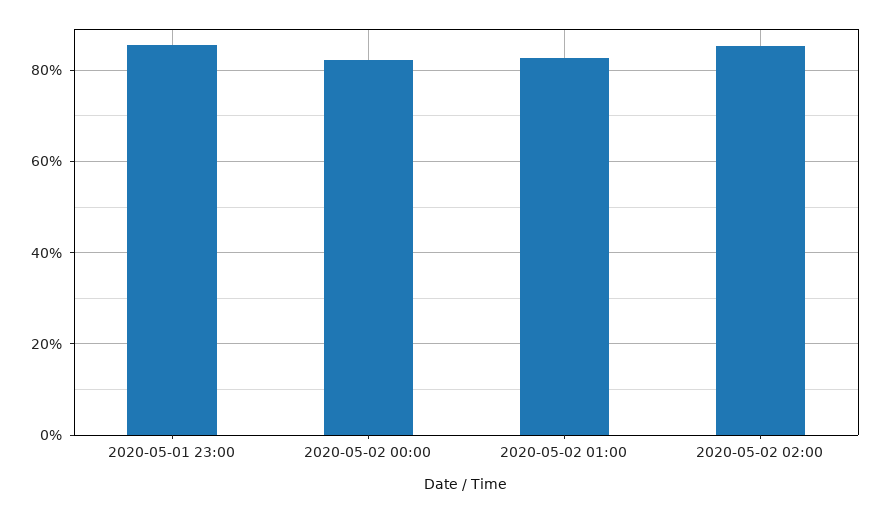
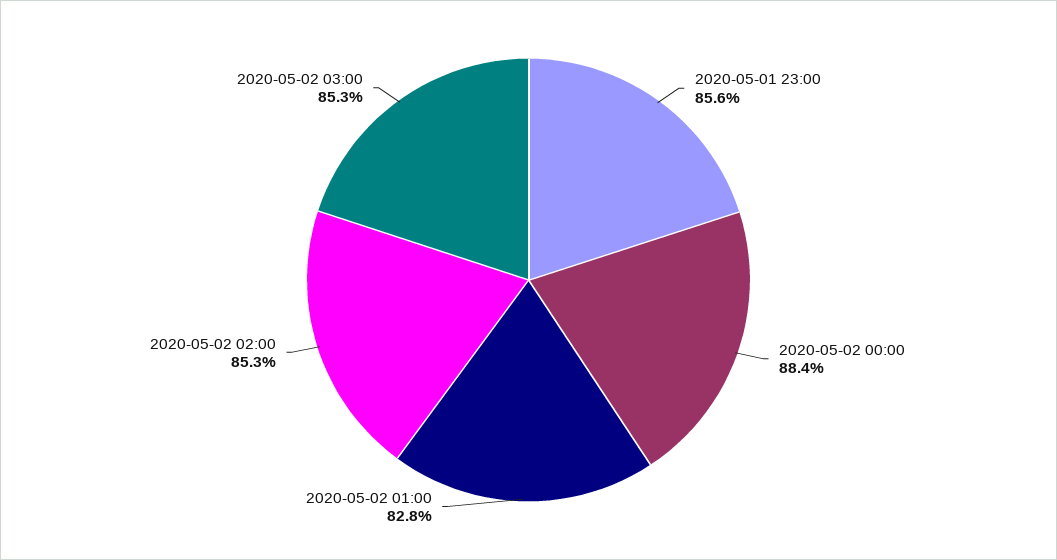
2020-05-02 00:00: 82 -> 88.4
2020-05-02 03:00: none -> 85.3

